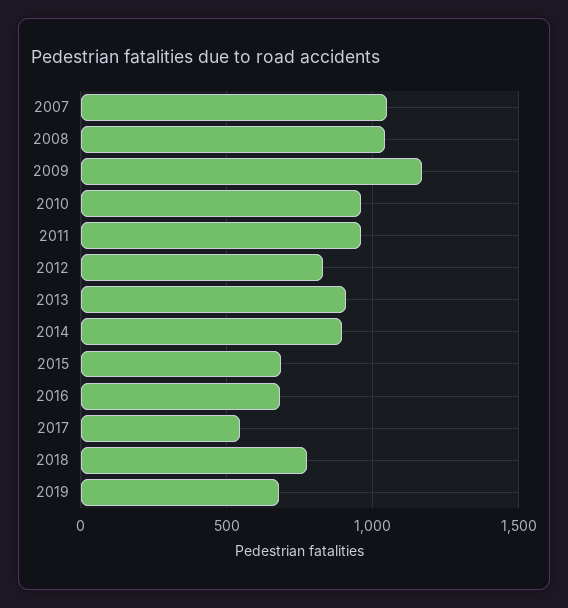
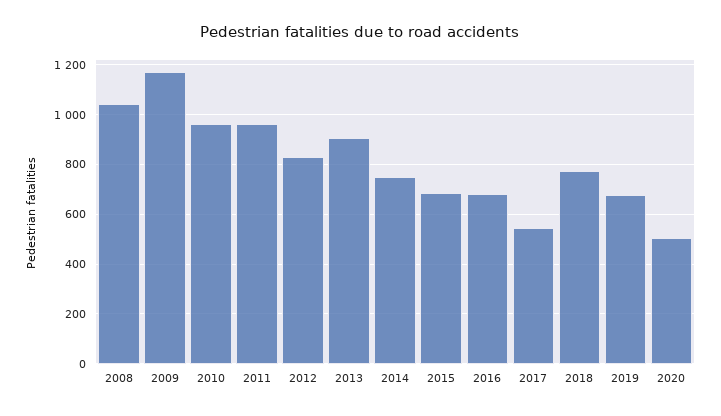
2007: 1050 -> none
2014: 900 -> 750
2020: none -> 500

